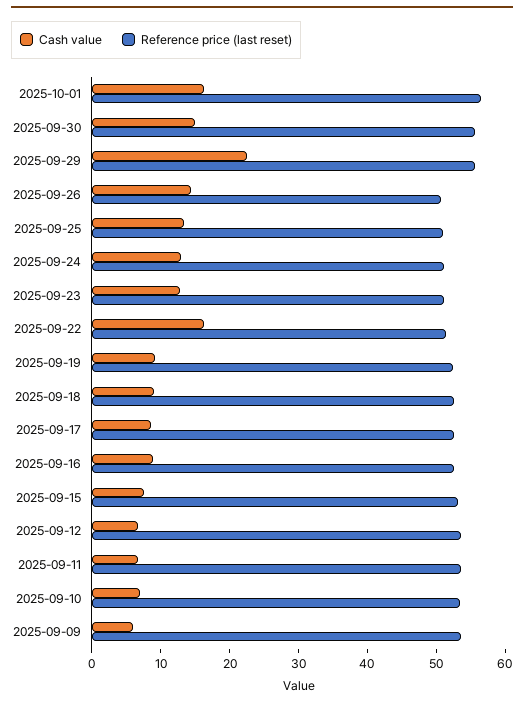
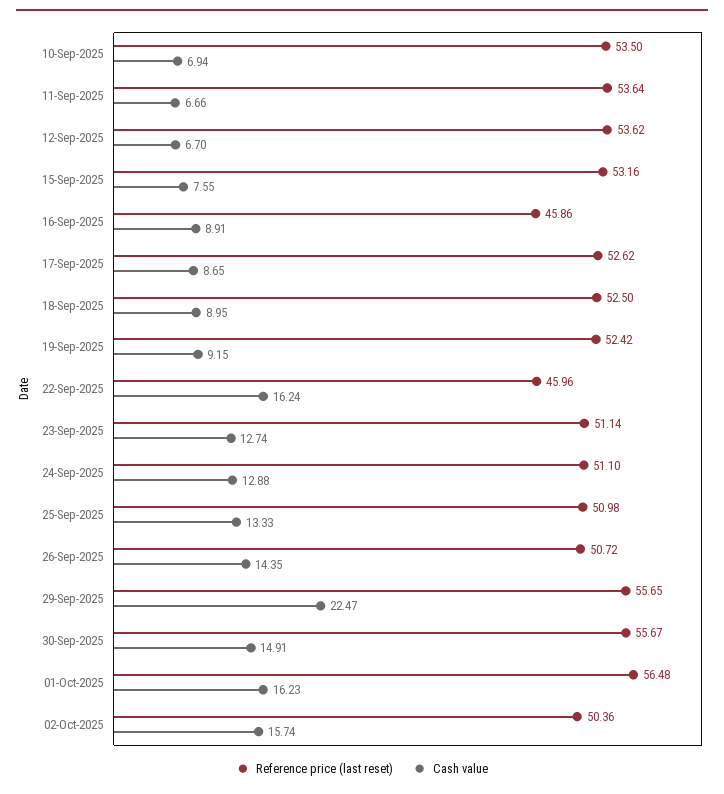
Reference price (last reset), 2025-09-22: 52 -> 45.96
Reference price (last reset), 2025-09-16: 52 -> 45.86
Cash value, 2025-09-09: 6 -> none
Reference price (last reset), 2025-09-09: 54 -> none
Reference price (last reset), 02-Oct-2025: none -> 50.36
Cash value, 02-Oct-2025: none -> 15.74

